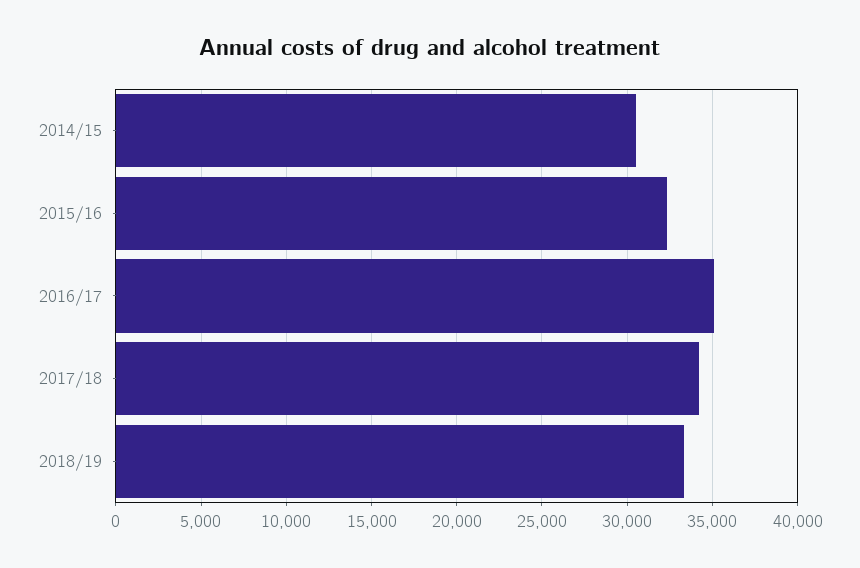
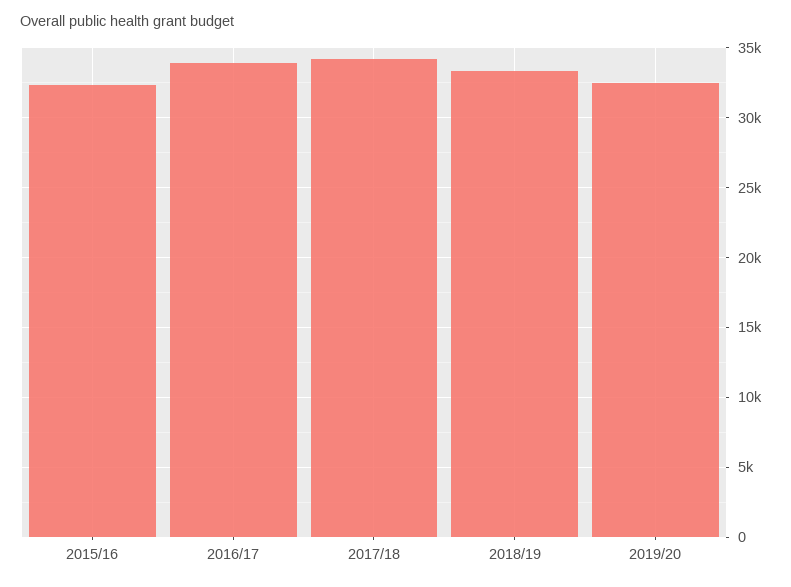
2014/15: 30500 -> none
2016/17: 35000 -> 34000
2019/20: none -> 32500

